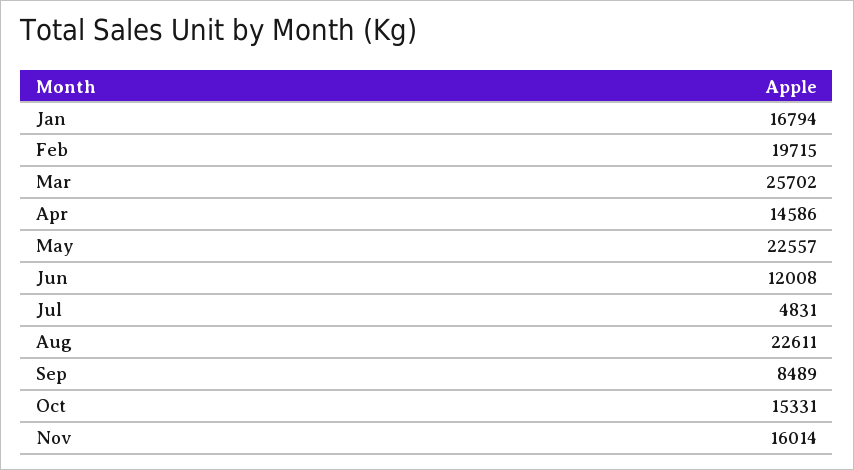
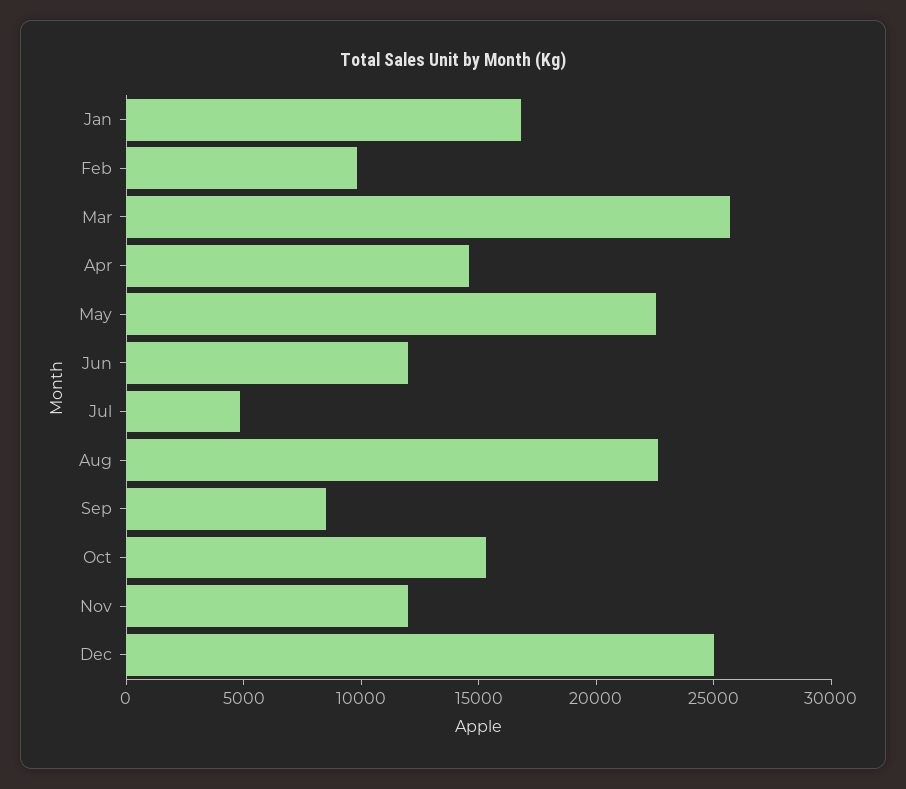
Feb: 19715 -> 10000
Nov: 16014 -> 12000
Dec: none -> 25000

